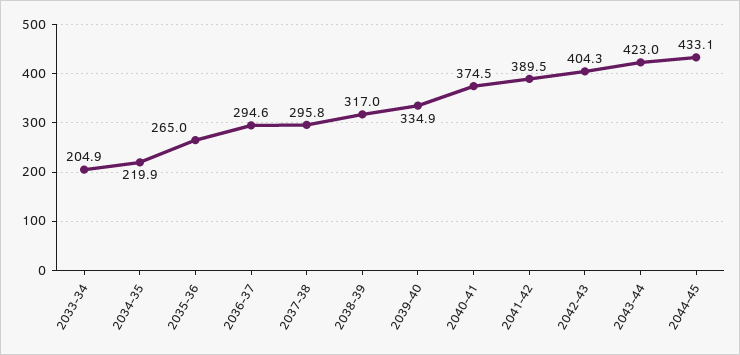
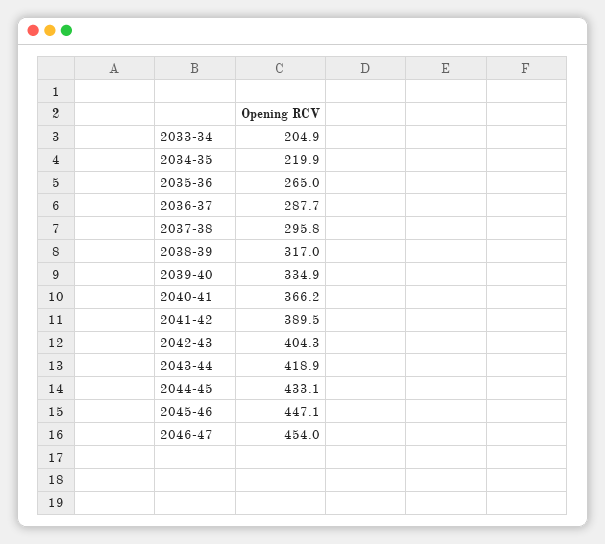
2036-37: 294.6 -> 287.7
2040-41: 374.5 -> 366.2
2043-44: 423 -> 418.9
2045-46: none -> 447.1
2046-47: none -> 454

